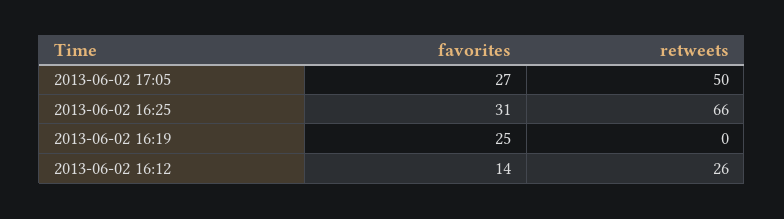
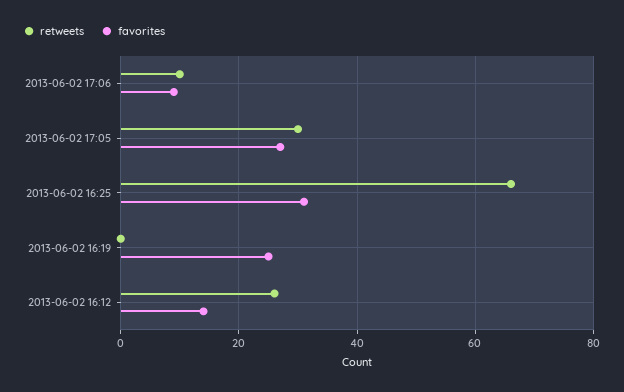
retweets, 2013-06-02 17:05: 50 -> 30
retweets, 2013-06-02 17:06: none -> 10
favorites, 2013-06-02 17:06: none -> 10

